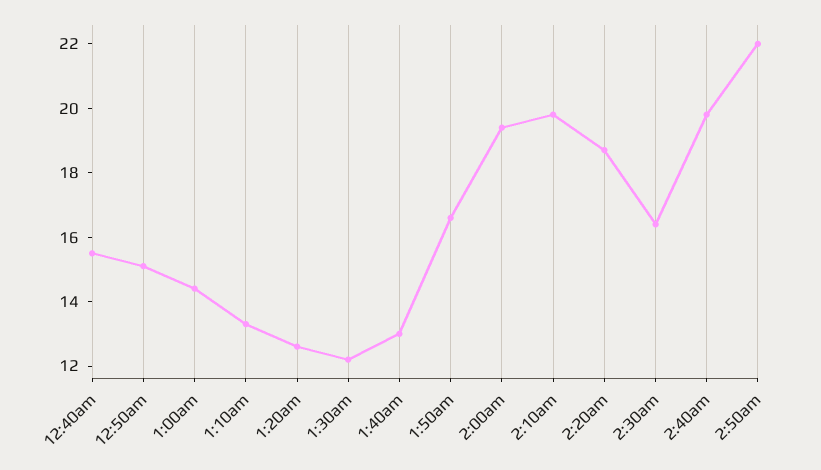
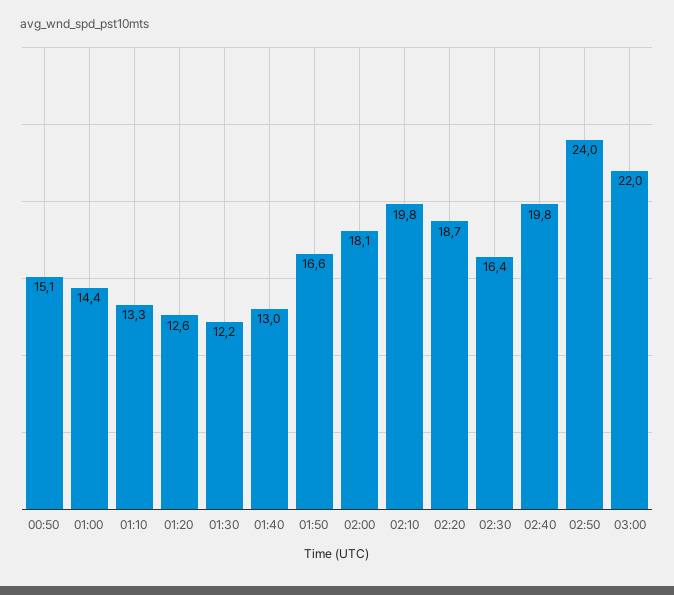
12:40am: 15.5 -> none
2:00am: 19.5 -> 18.1
2:50am: 22 -> 24
03:00: none -> 22

